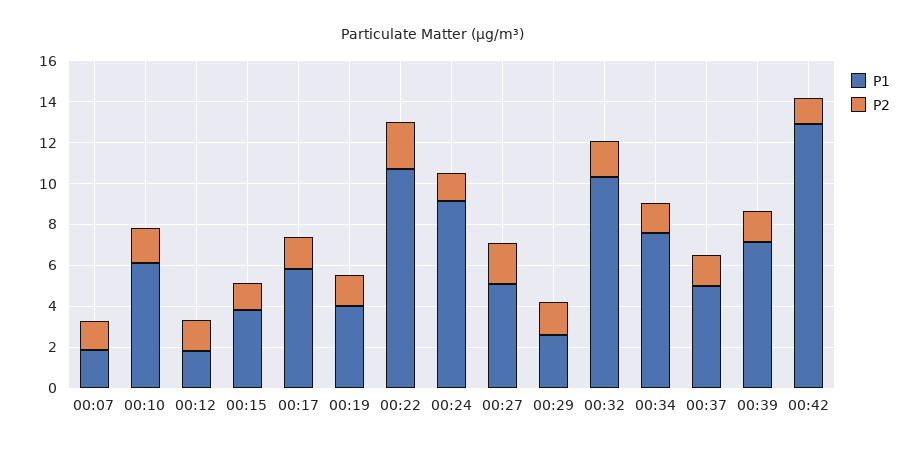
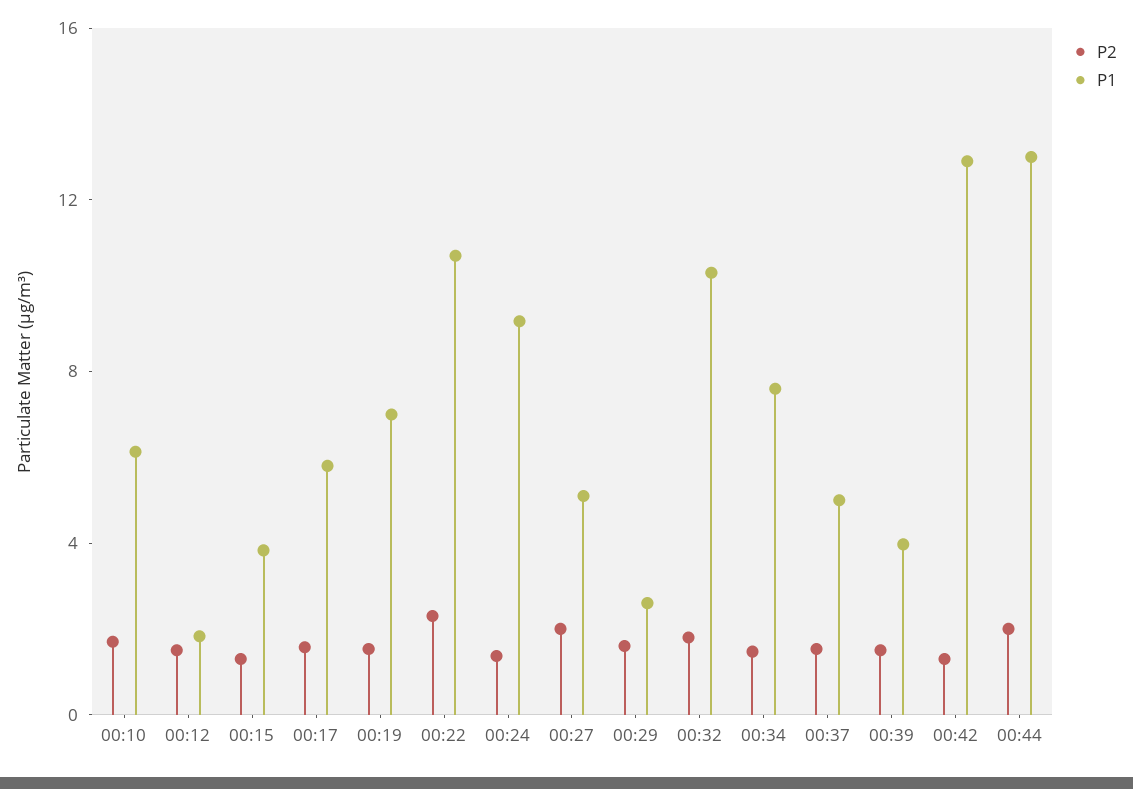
P1, 00:07: 2 -> none
P2, 00:07: 1.5 -> none
P1, 00:19: 4 -> 7
P1, 00:39: 7 -> 4
P2, 00:44: none -> 2
P1, 00:44: none -> 13

